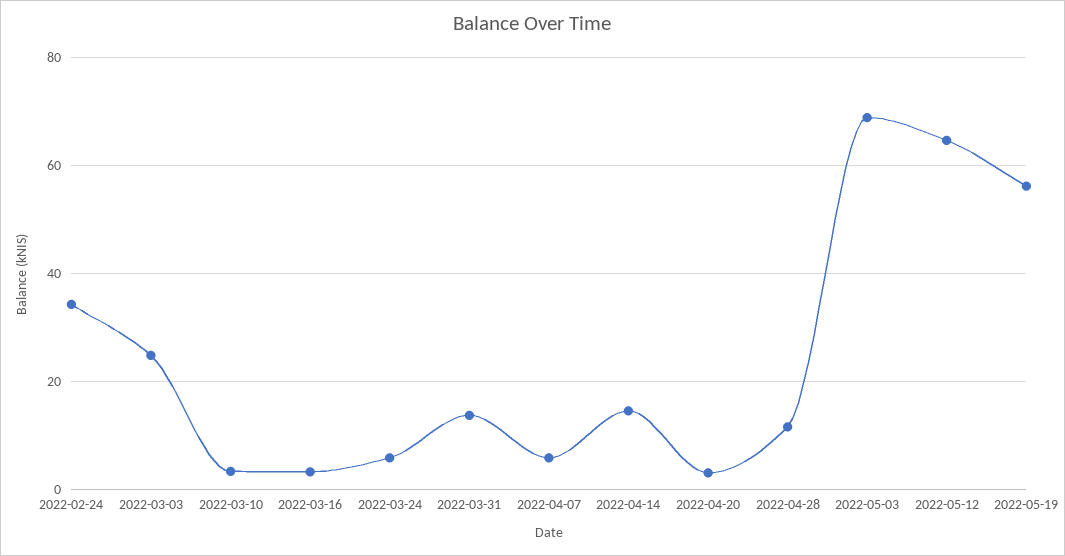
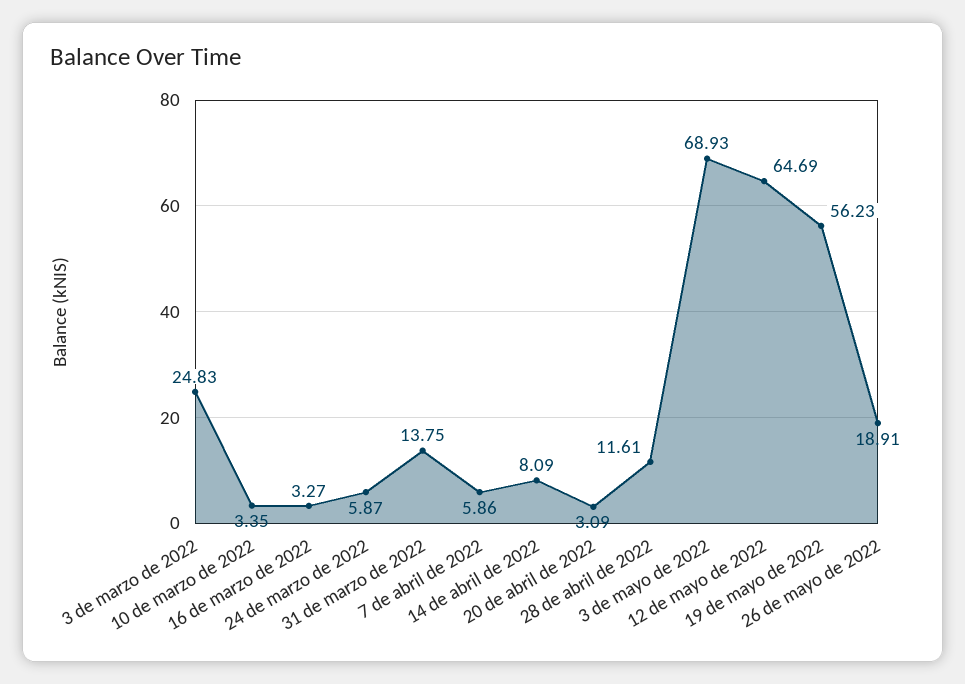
2022-02-24: 34 -> none
2022-04-14: 14 -> 8.09
26 de mayo de 2022: none -> 18.91

